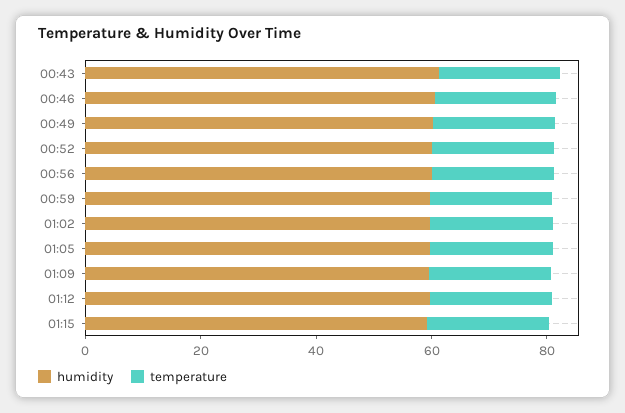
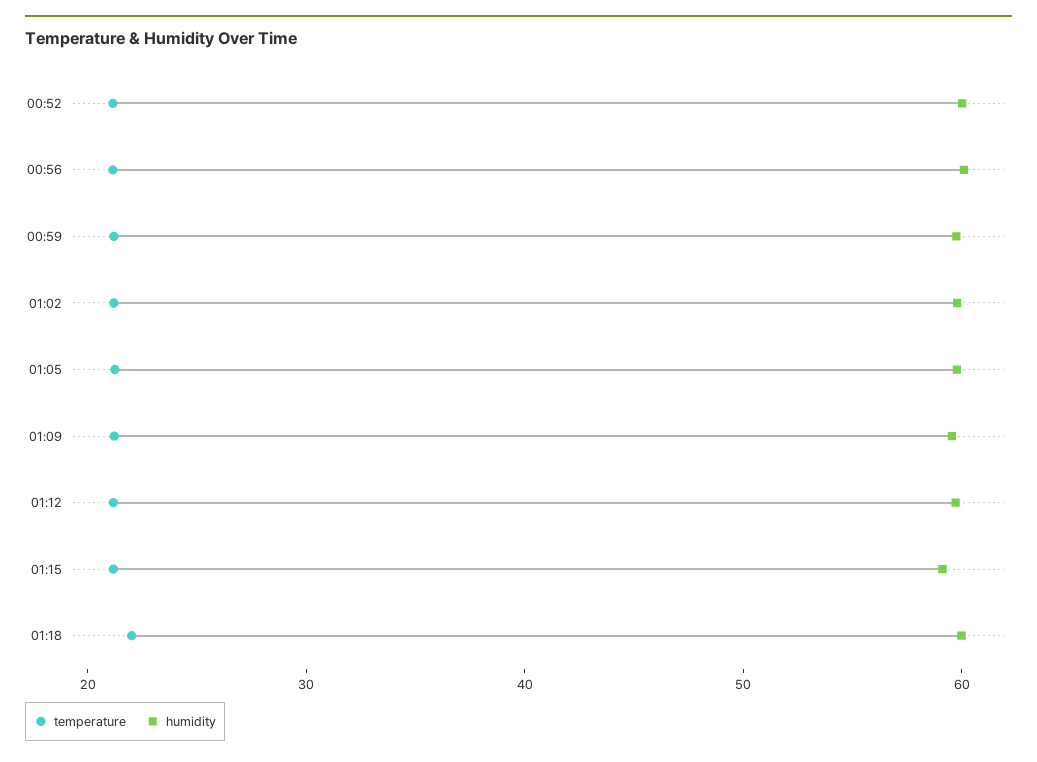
humidity, 00:43: 60 -> none
temperature, 00:43: 20 -> none
humidity, 00:46: 60 -> none
temperature, 00:46: 20 -> none
humidity, 00:49: 60 -> none
temperature, 00:49: 20 -> none
temperature, 01:18: none -> 22
humidity, 01:18: none -> 60

